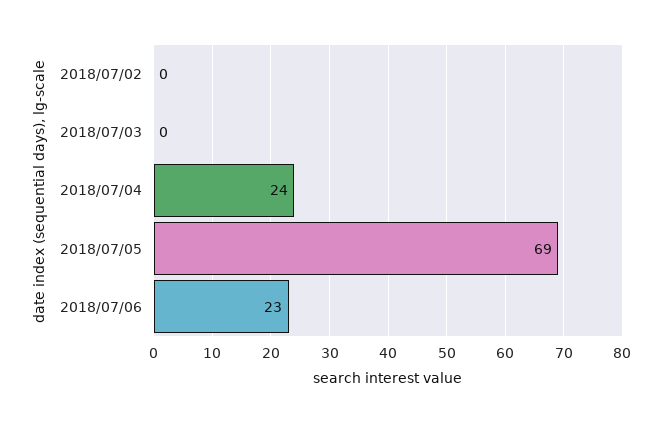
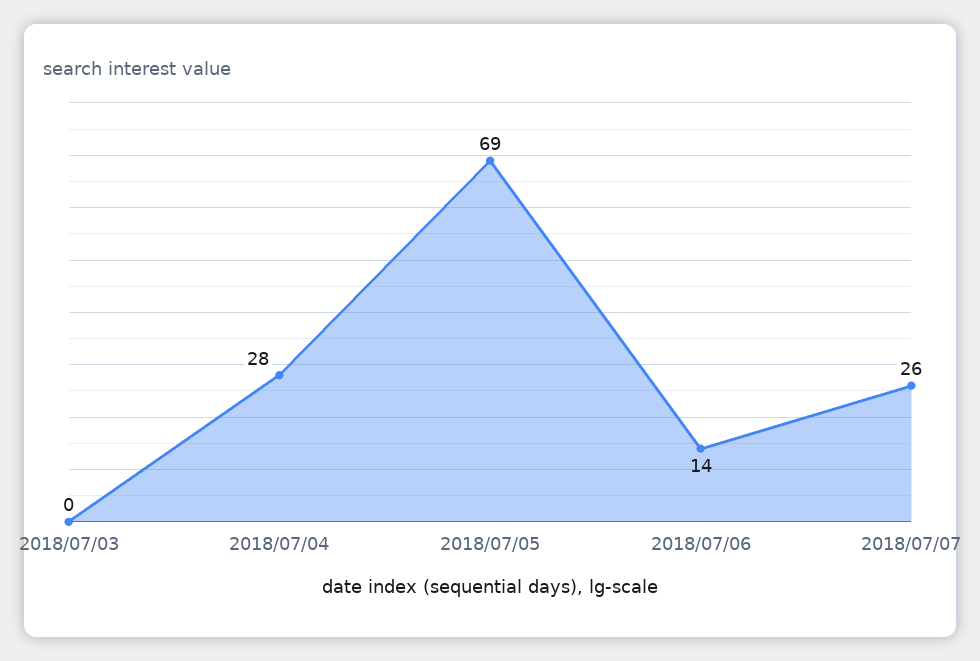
2018/07/02: 0 -> none
2018/07/04: 24 -> 28
2018/07/06: 23 -> 14
2018/07/07: none -> 26

